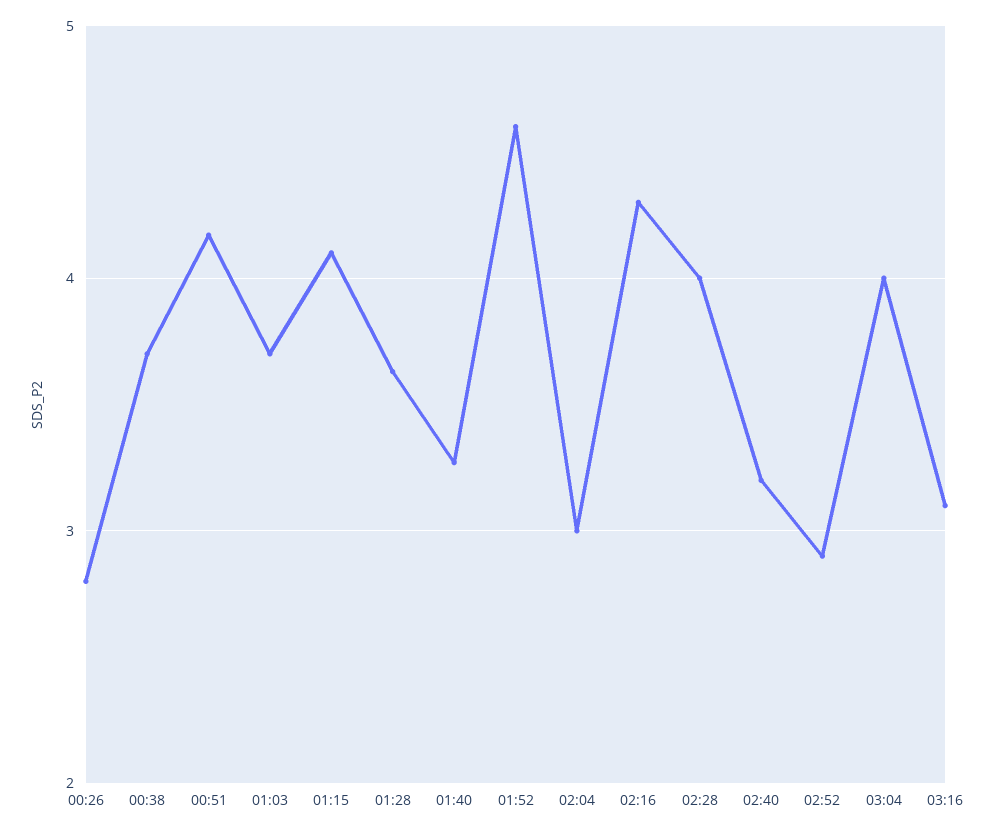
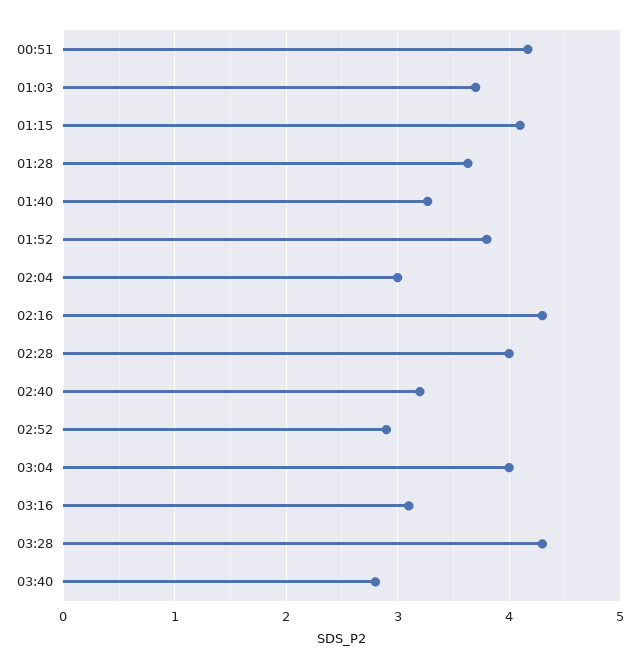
00:26: 2.8 -> none
00:38: 3.7 -> none
01:52: 4.6 -> 3.8
03:28: none -> 4.3
03:40: none -> 2.8

